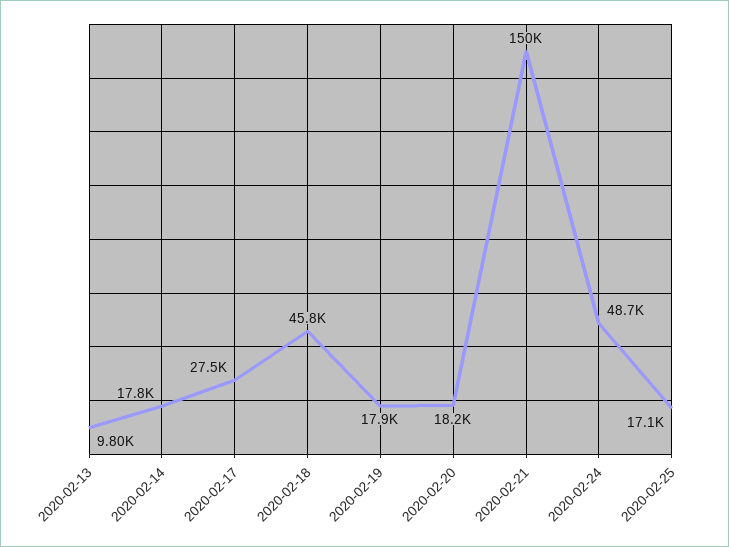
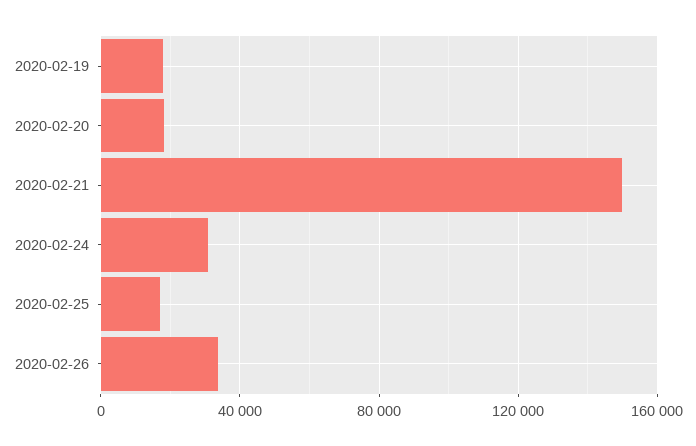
2020-02-13: 9800 -> none
2020-02-14: 17800 -> none
2020-02-17: 27500 -> none
2020-02-18: 45800 -> none
2020-02-24: 48700 -> 30000
2020-02-26: none -> 35000

